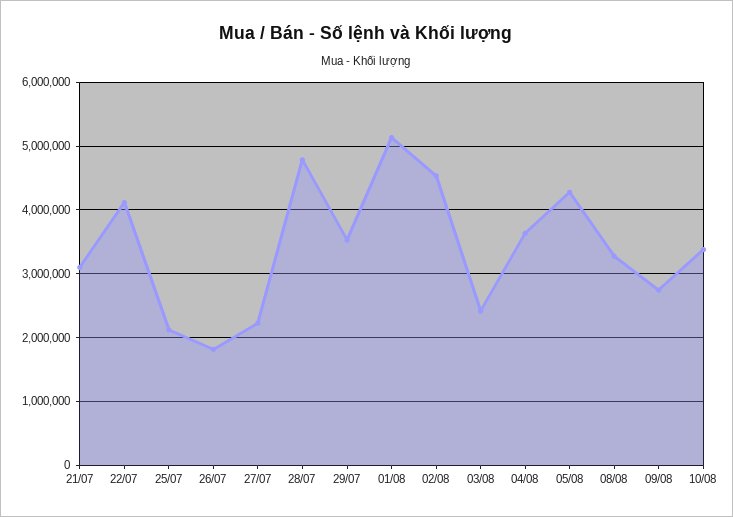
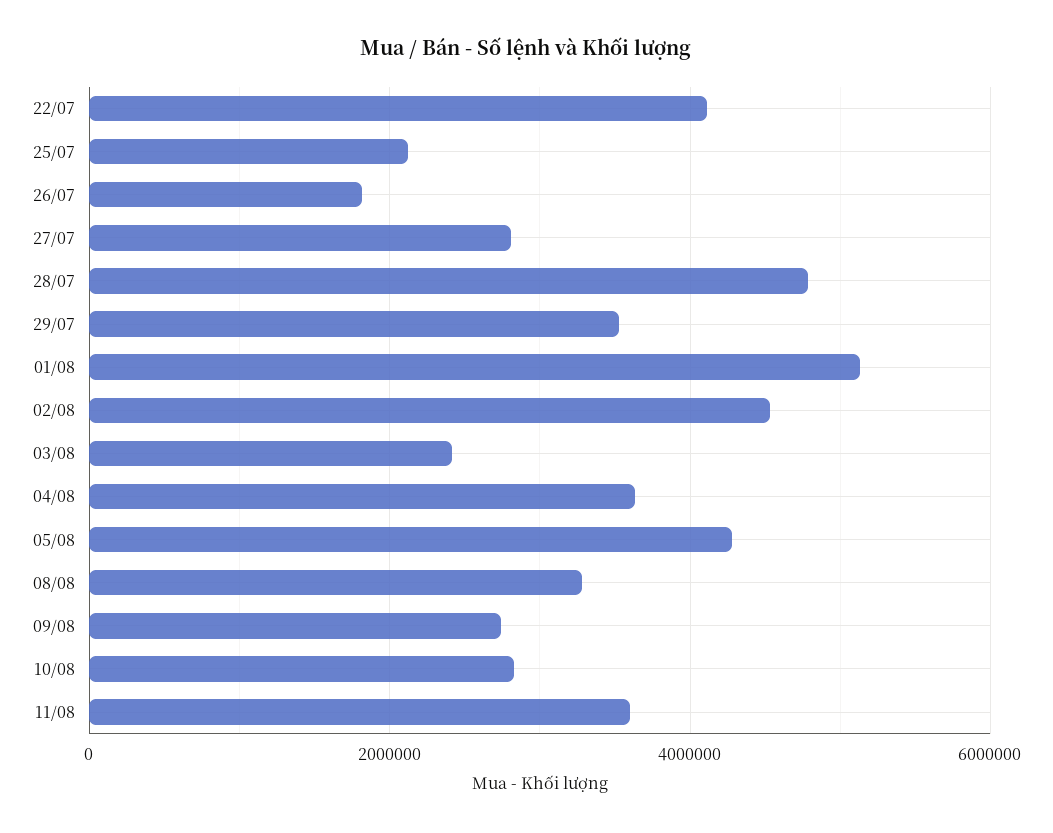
21/07: 3100000 -> none
27/07: 2200000 -> 2800000
10/08: 3400000 -> 2800000
11/08: none -> 3600000

